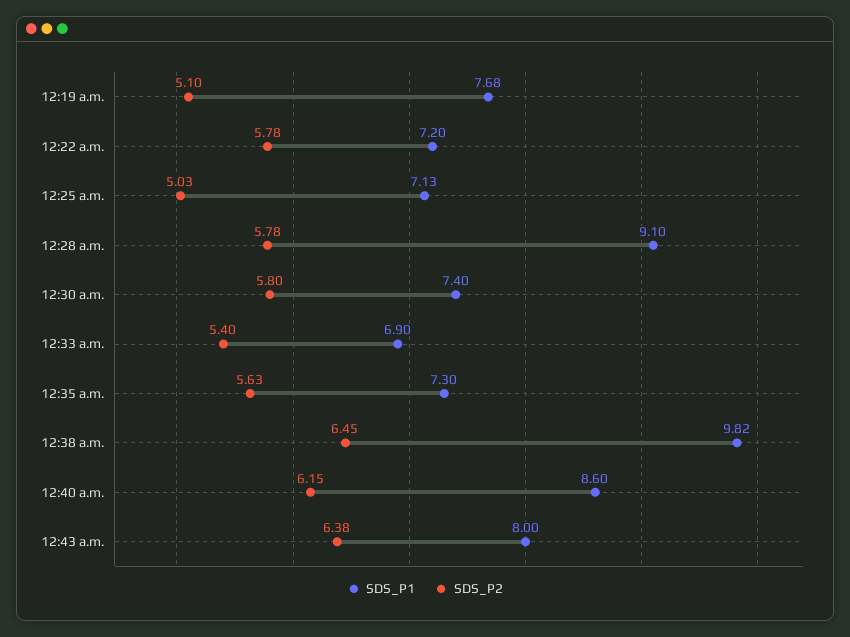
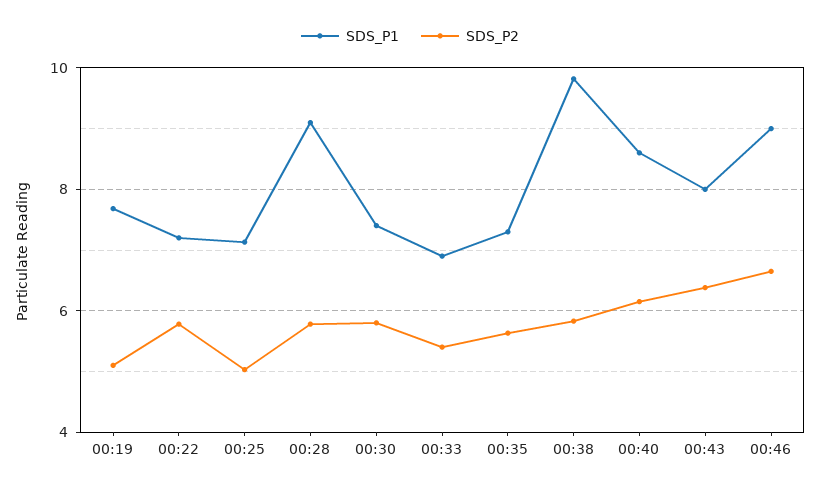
SDS_P2, 12:38 a.m.: 6.45 -> 5.8
SDS_P1, 00:46: none -> 9
SDS_P2, 00:46: none -> 6.6

